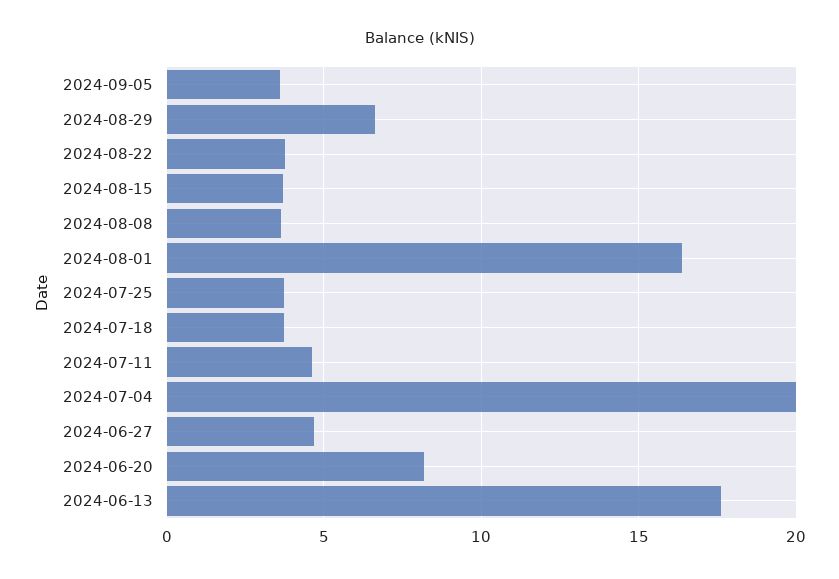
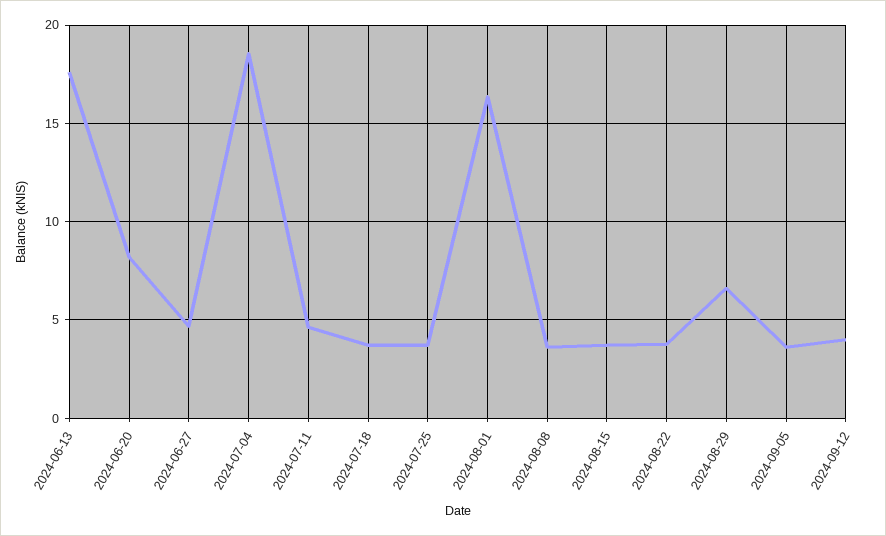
2024-07-04: 20 -> 18.5
2024-09-12: none -> 4

